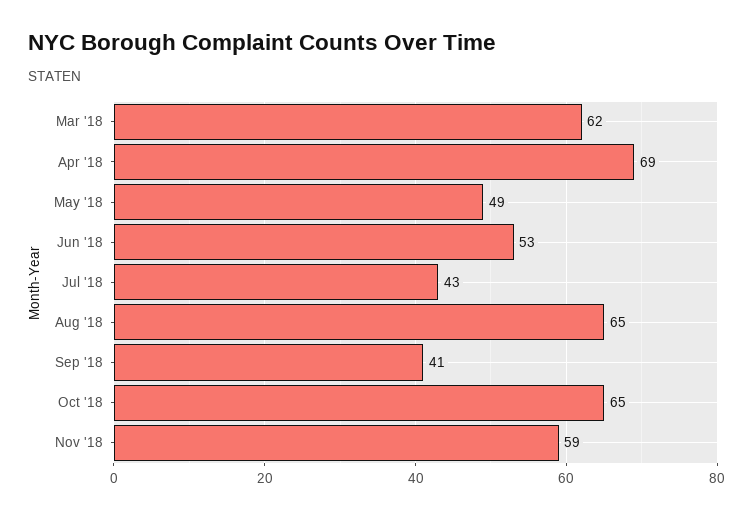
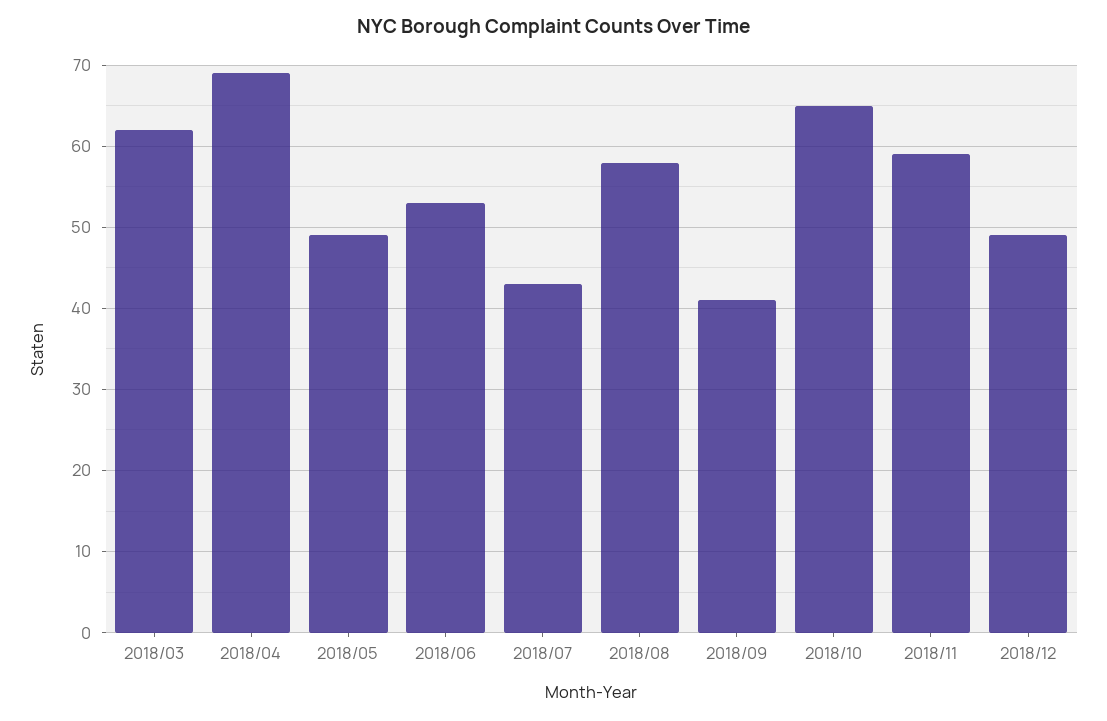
Aug '18: 65 -> 58
2018/12: none -> 49

